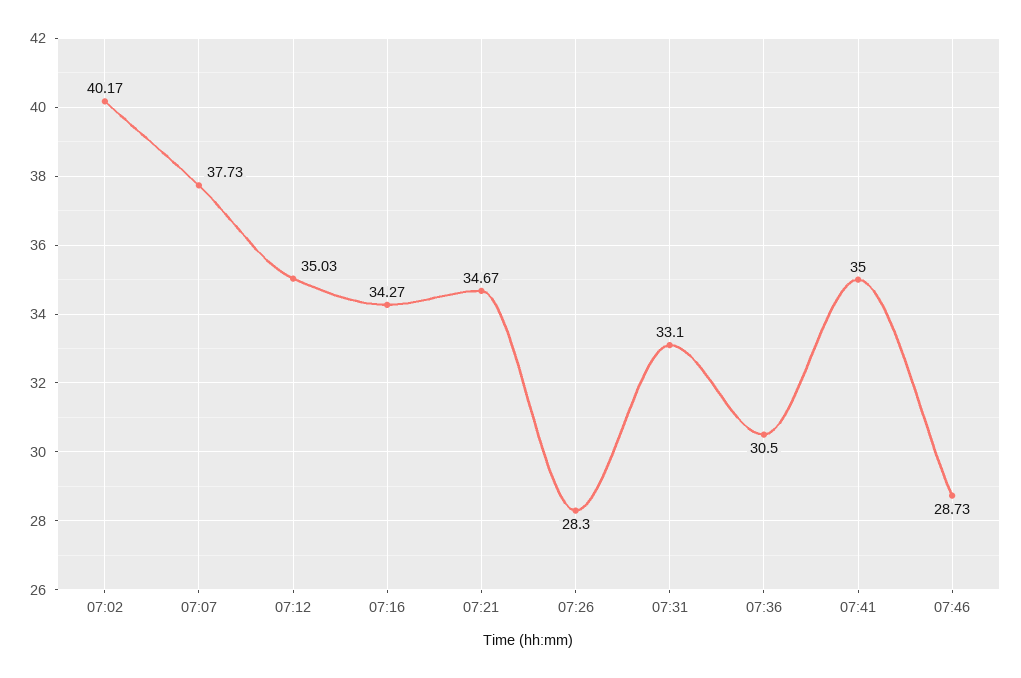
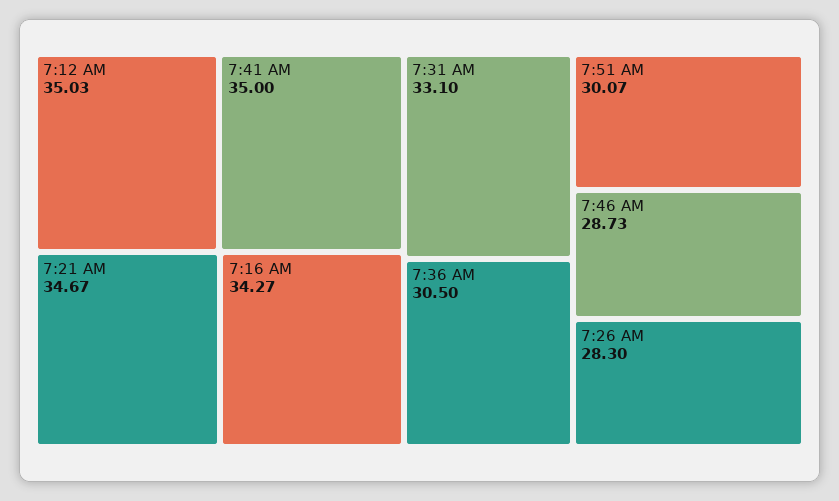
07:02: 40.17 -> none
07:07: 37.73 -> none
7:51 AM: none -> 30.07

